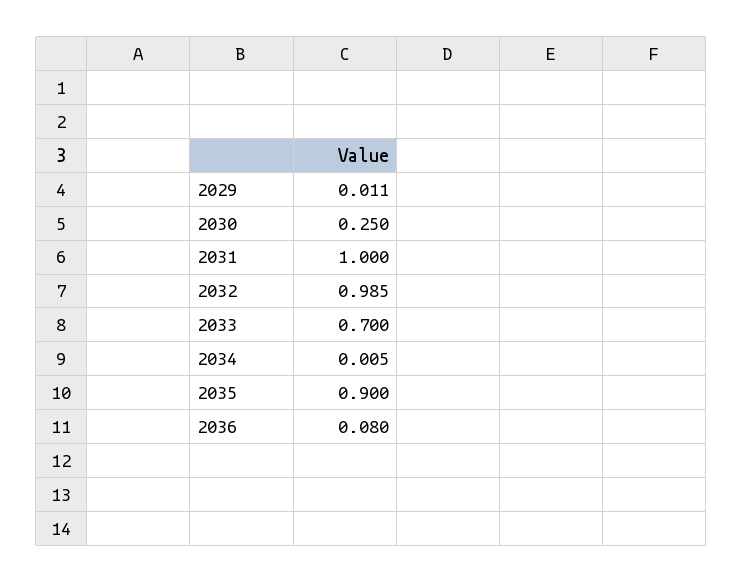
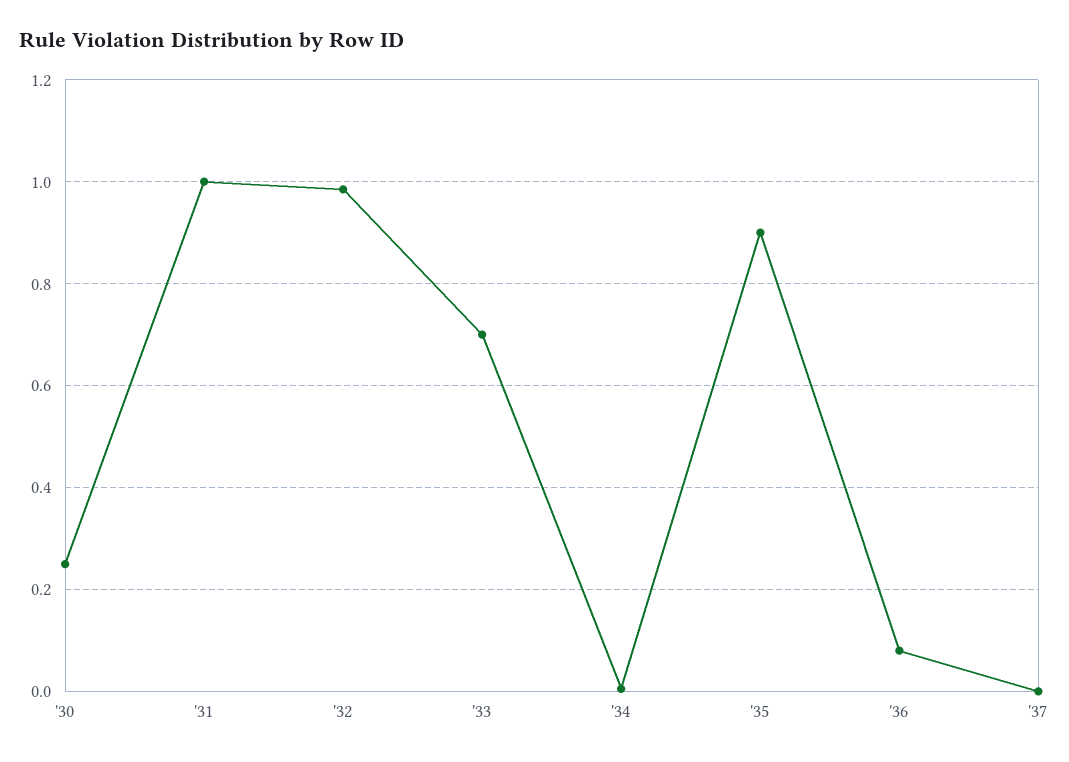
2029: 0.011 -> none
'37: none -> 0

